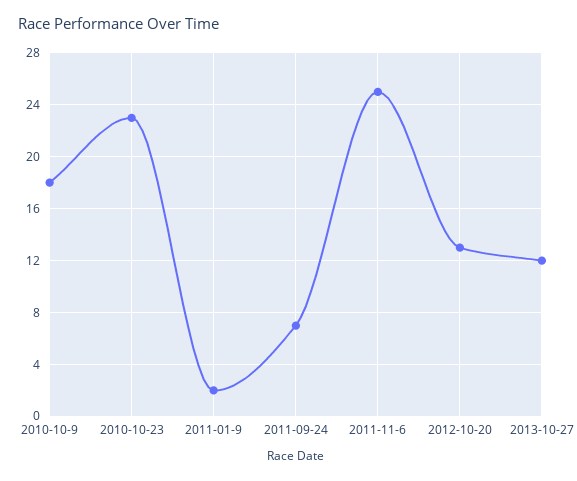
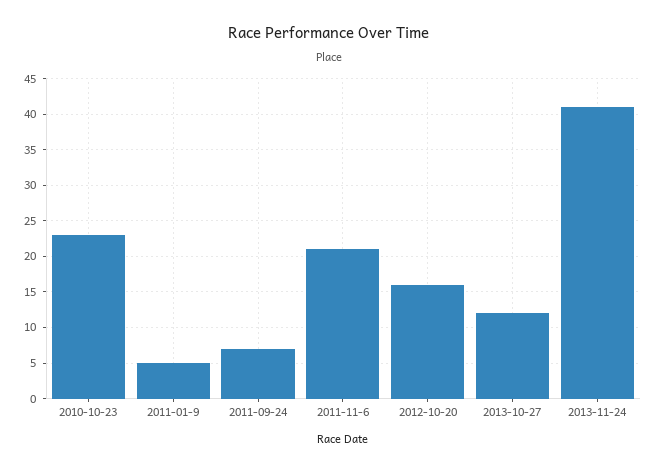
2010-10-9: 18 -> none
2011-01-9: 2 -> 5
2011-11-6: 25 -> 21
2012-10-20: 13 -> 16
2013-11-24: none -> 41

